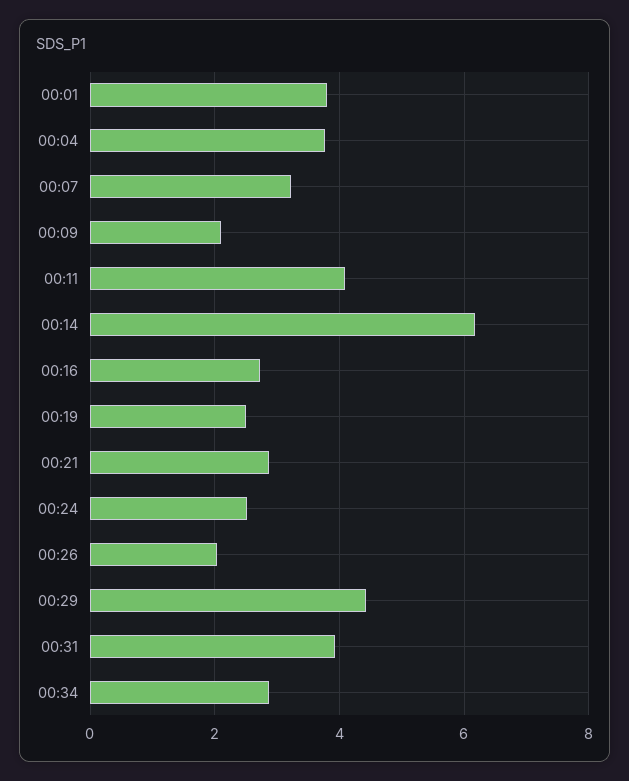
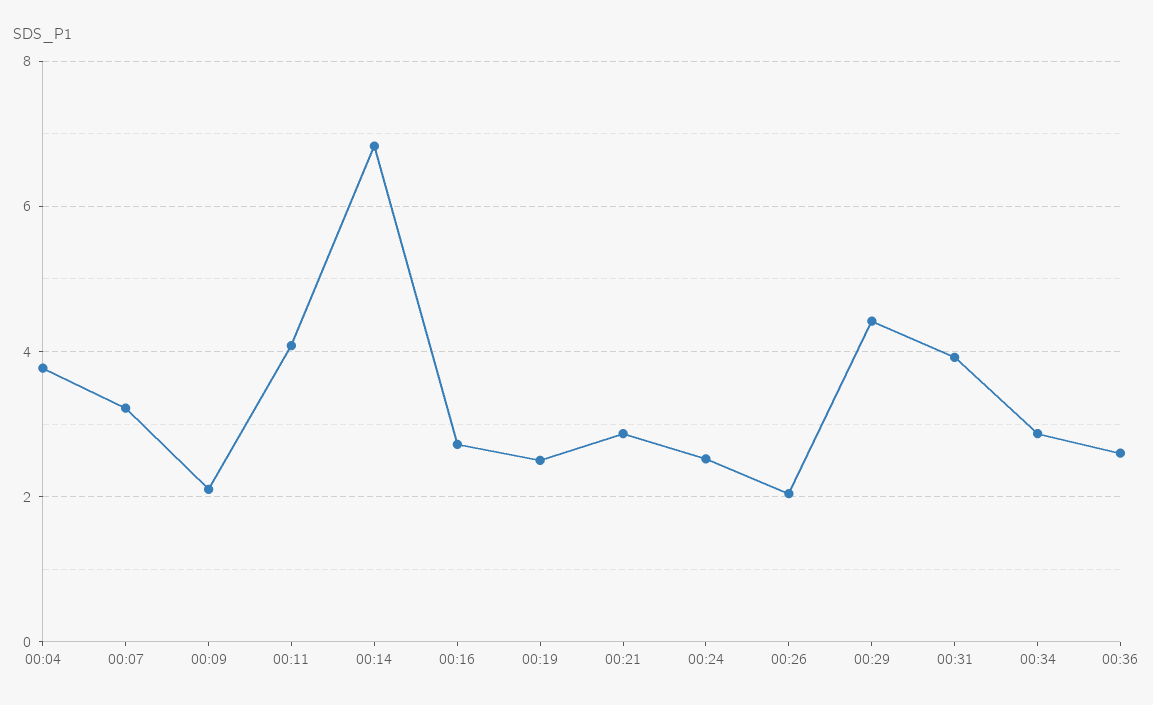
00:01: 3.8 -> none
00:14: 6.2 -> 6.8
00:36: none -> 2.6

